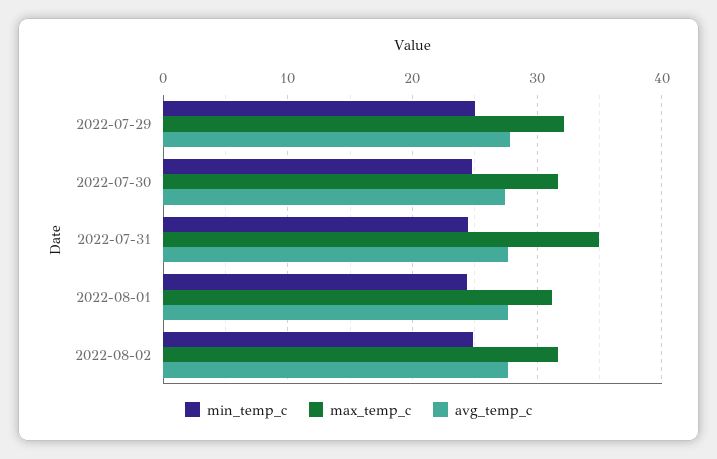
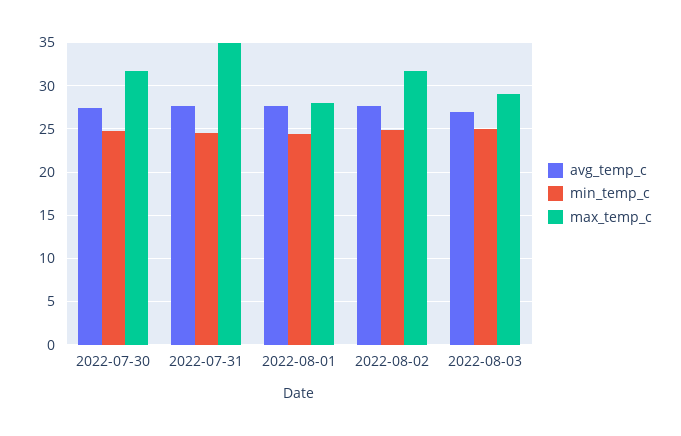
min_temp_c, 2022-07-29: 25 -> none
max_temp_c, 2022-07-29: 32 -> none
avg_temp_c, 2022-07-29: 28 -> none
max_temp_c, 2022-08-01: 31 -> 28
avg_temp_c, 2022-08-03: none -> 27
min_temp_c, 2022-08-03: none -> 25
max_temp_c, 2022-08-03: none -> 29

